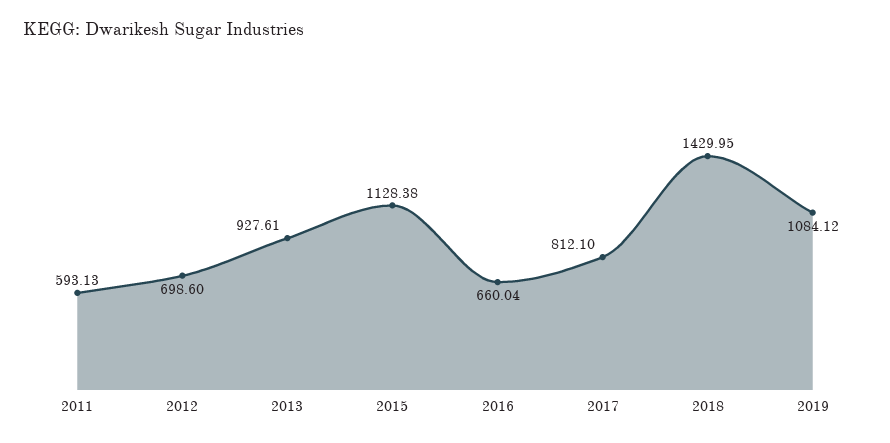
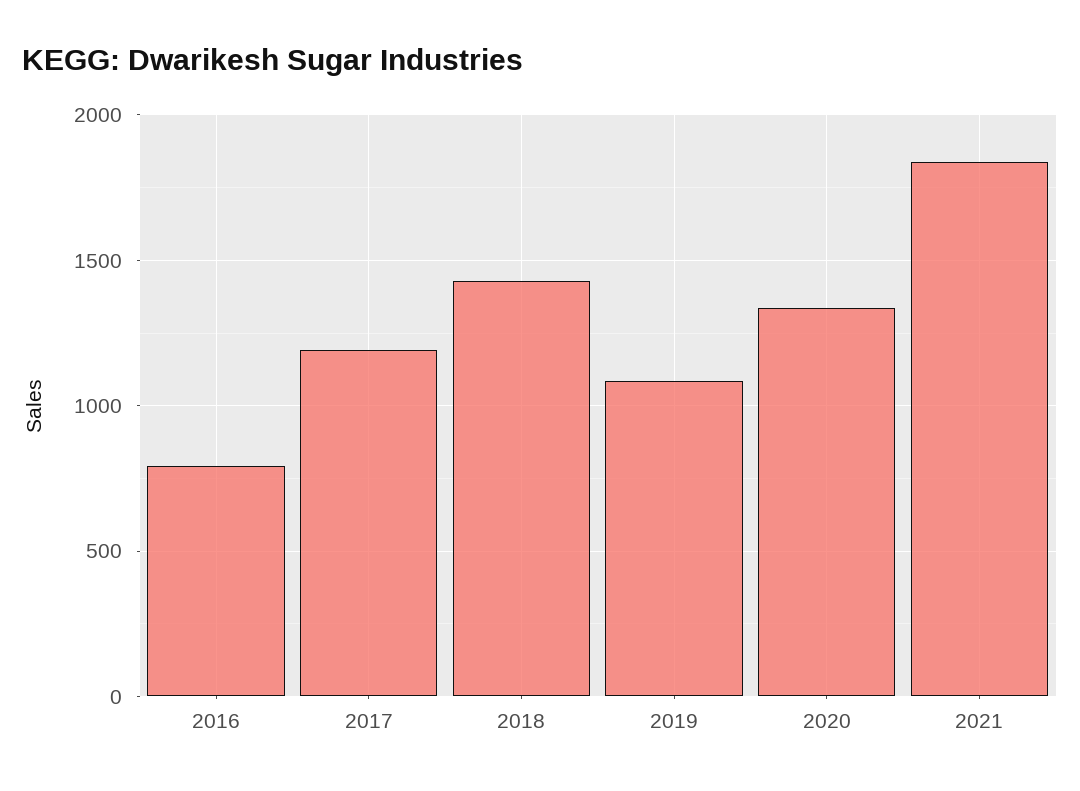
2011: 593.13 -> none
2012: 698.6 -> none
2013: 927.61 -> none
2015: 1128.38 -> none
2016: 660.04 -> 800
2017: 812.1 -> 1200
2020: none -> 1350
2021: none -> 1850

